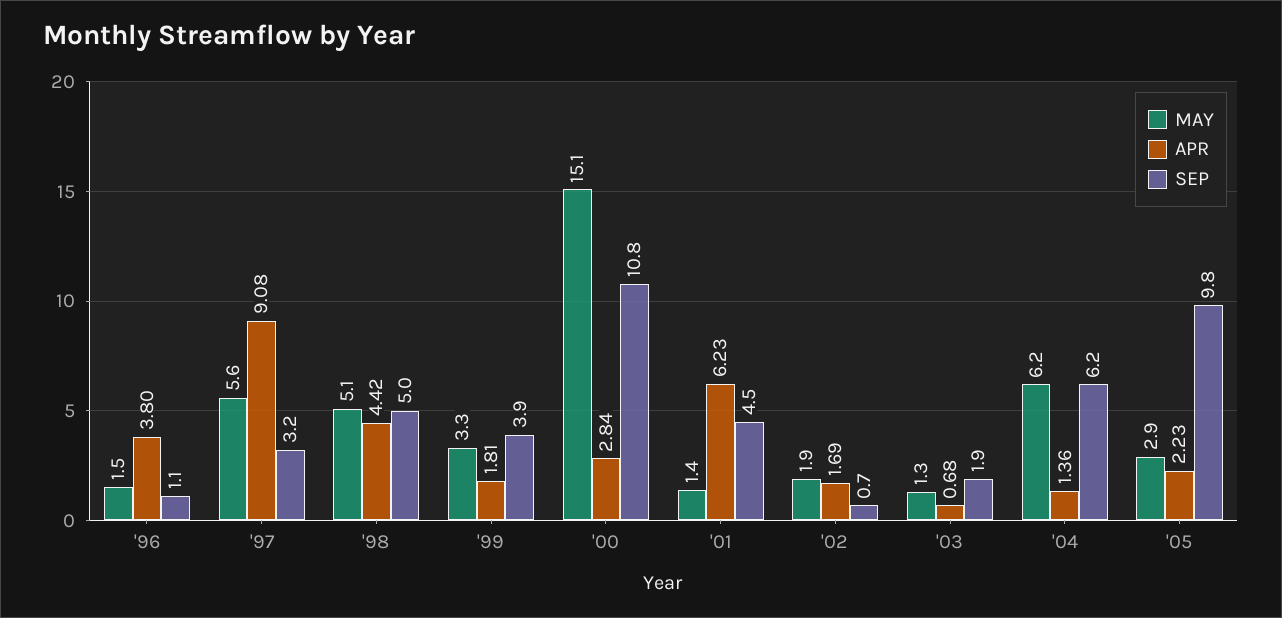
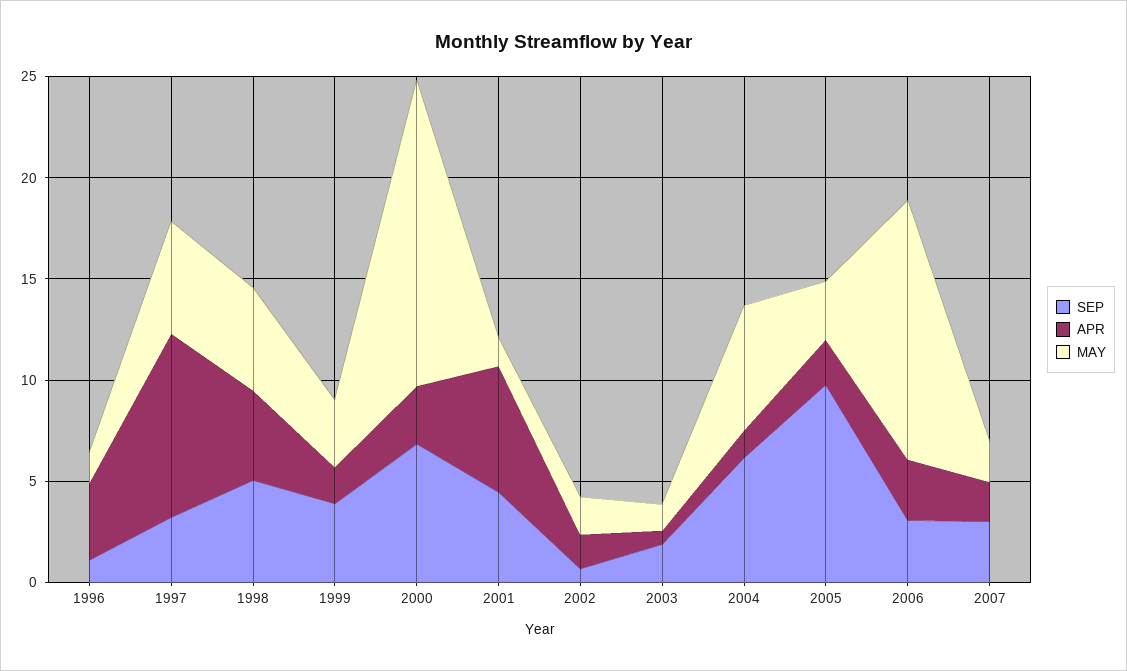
SEP, '00: 10.8 -> 7
SEP, 2006: none -> 3
APR, 2006: none -> 3
MAY, 2006: none -> 13
SEP, 2007: none -> 3
APR, 2007: none -> 2
MAY, 2007: none -> 2

